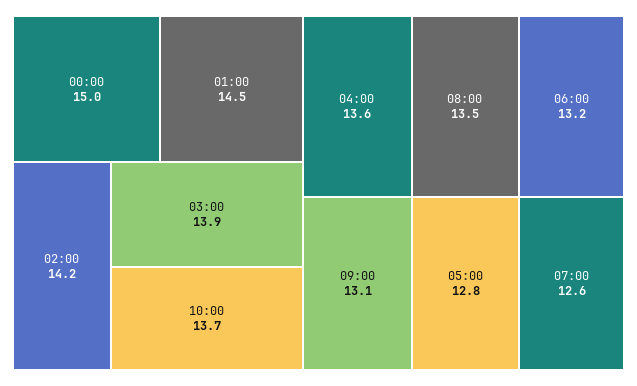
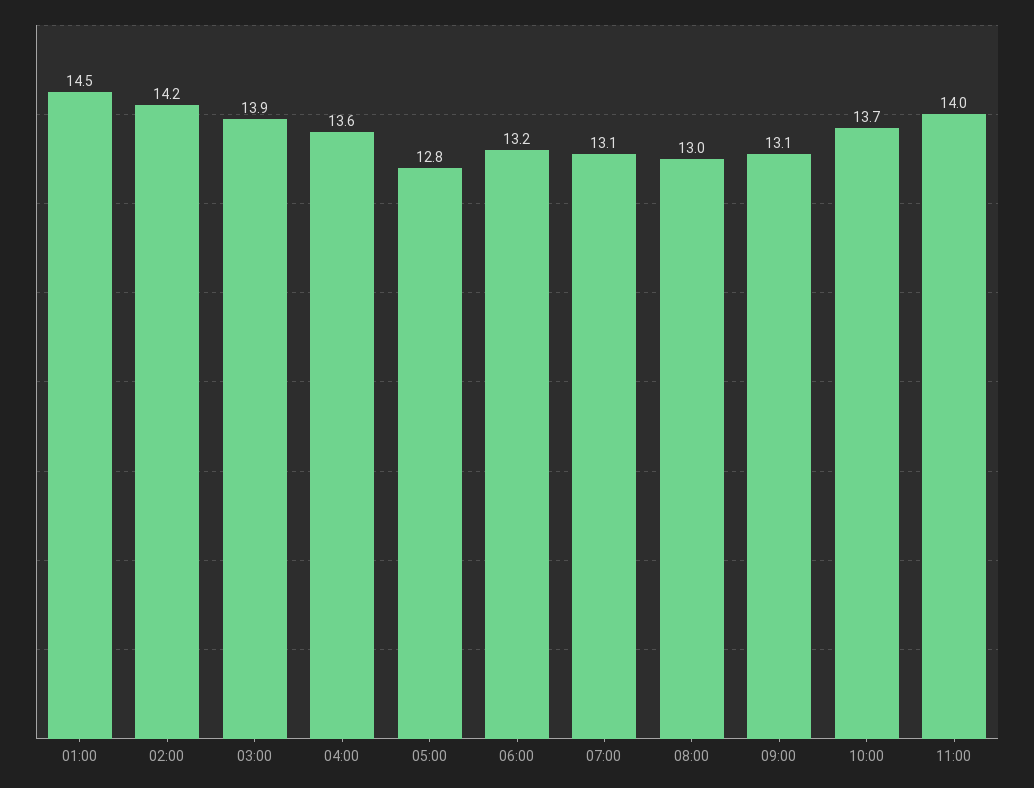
00:00: 15 -> none
08:00: 13.5 -> 13
07:00: 12.6 -> 13.1
11:00: none -> 14

